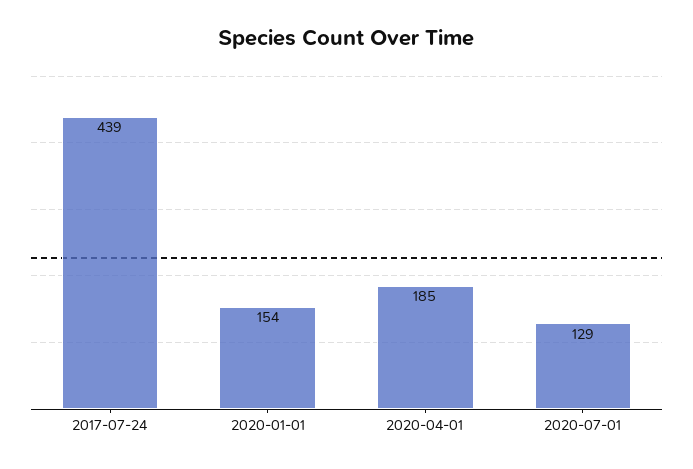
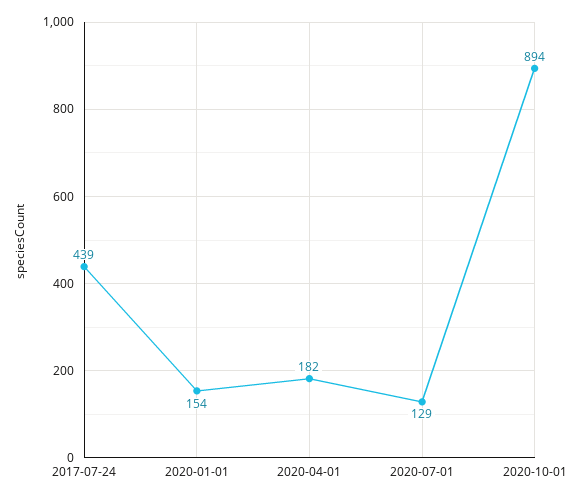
2020-04-01: 185 -> 182
2020-10-01: none -> 894

